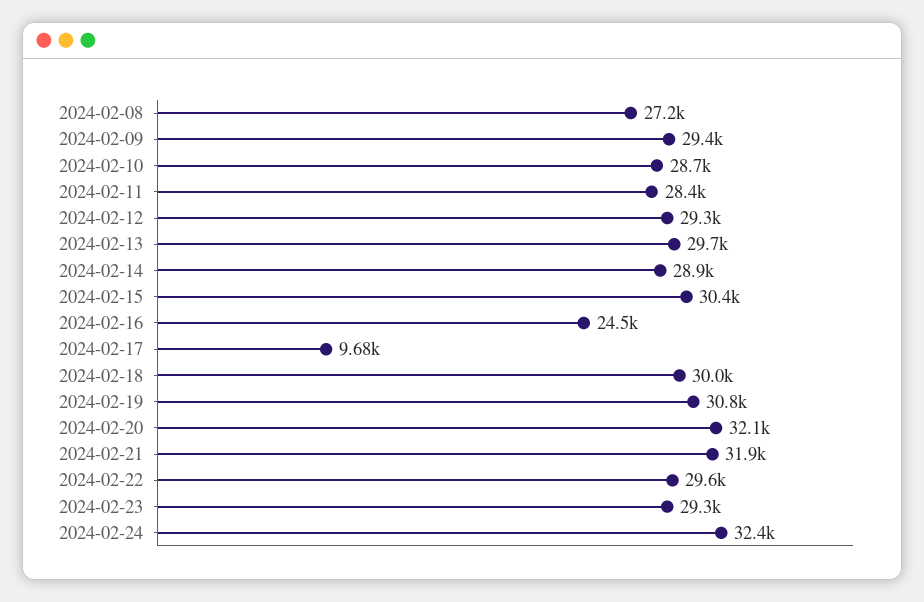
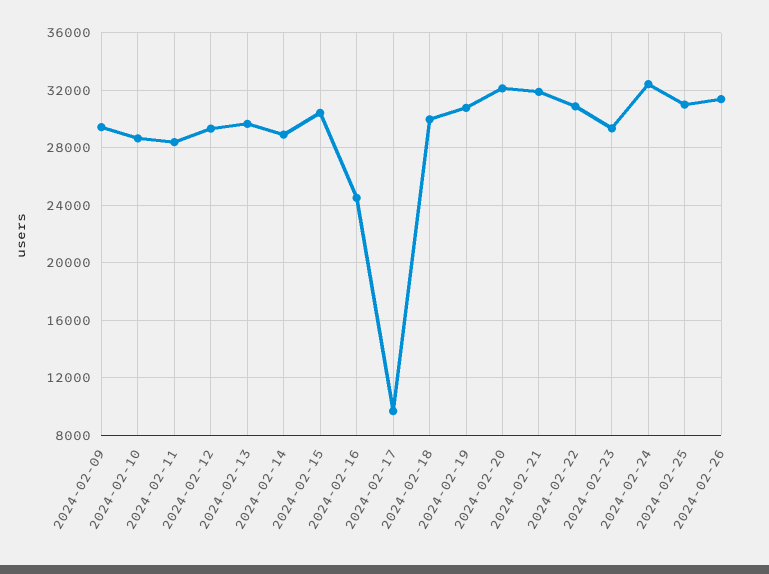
2024-02-08: 27200 -> none
2024-02-22: 29600 -> 31000
2024-02-25: none -> 31000
2024-02-26: none -> 31500

